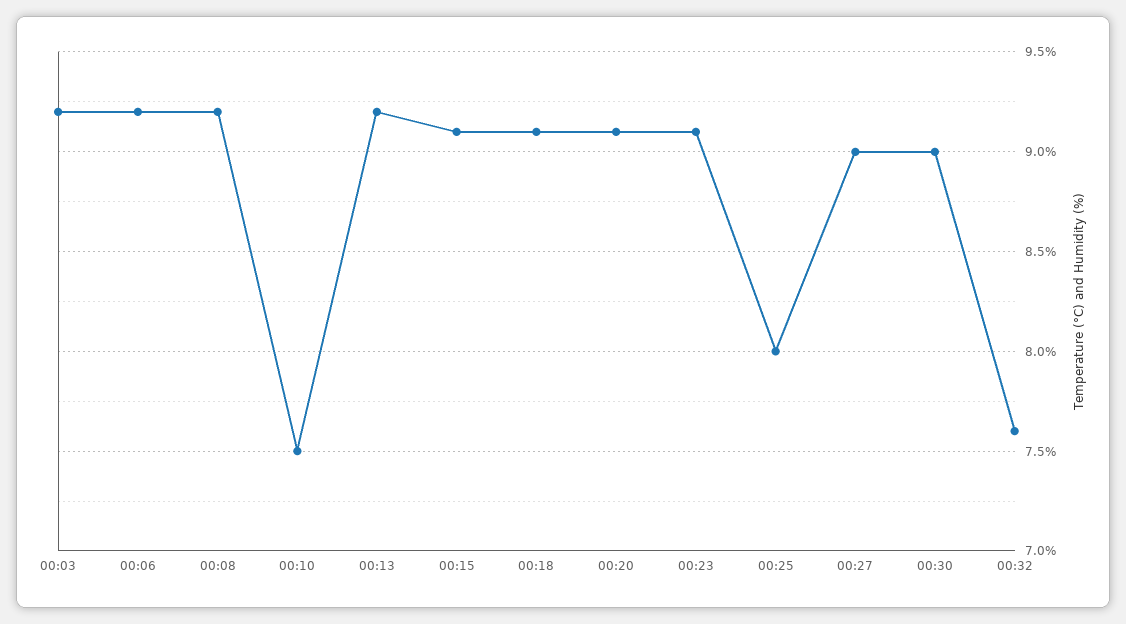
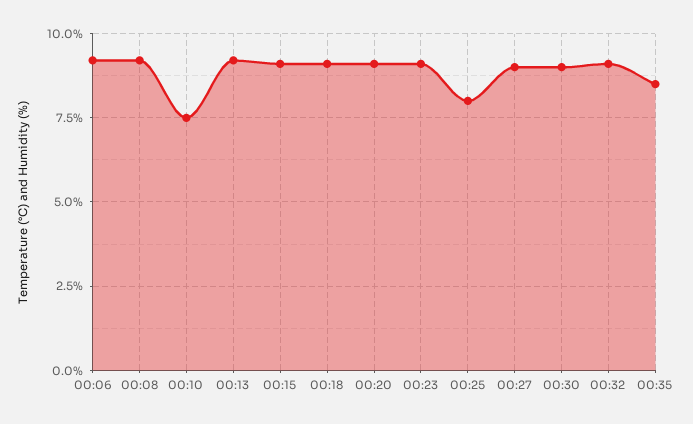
00:03: 9.2 -> none
00:32: 7.6 -> 9
00:35: none -> 8.5

